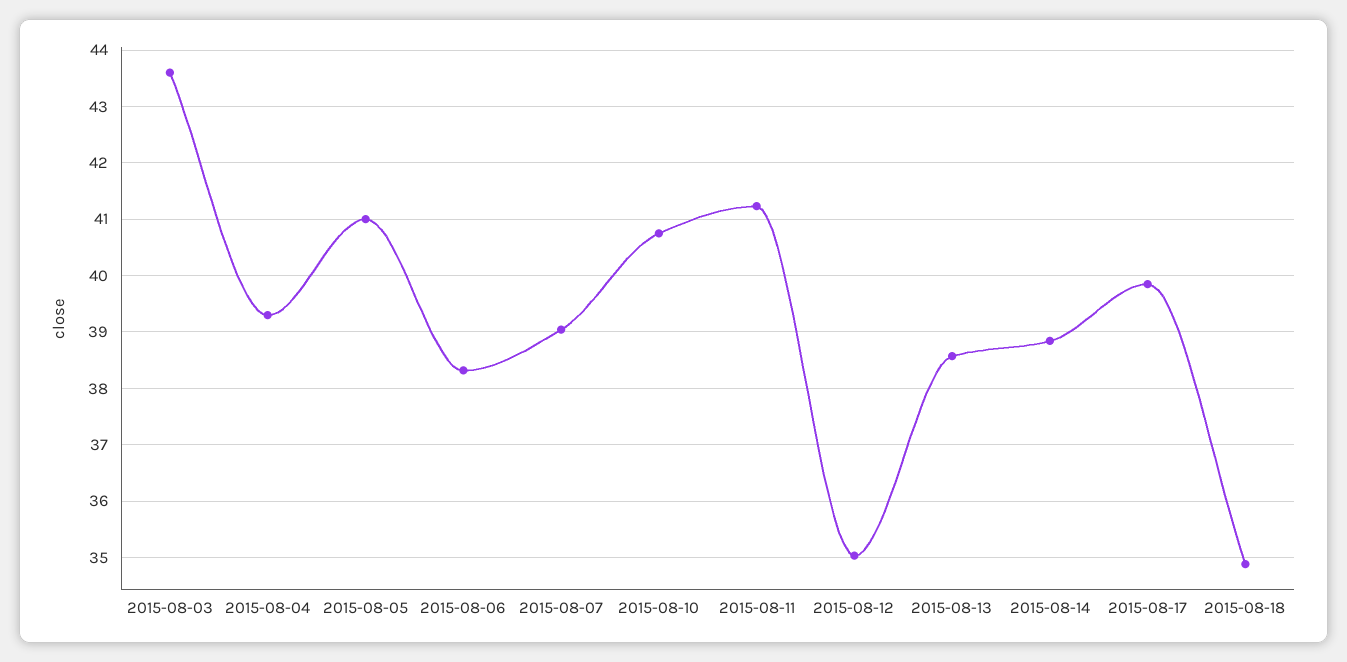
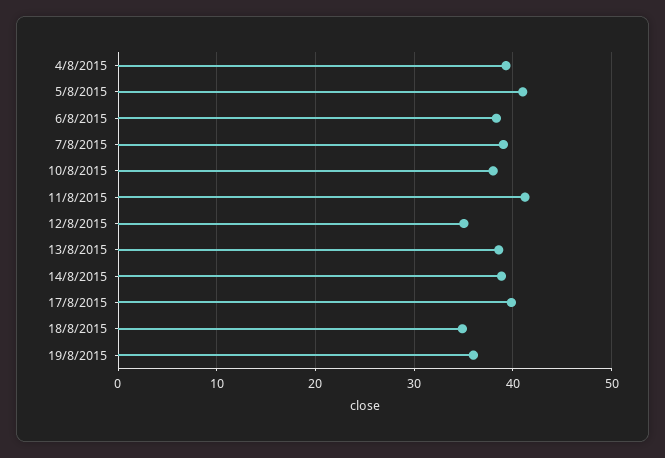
2015-08-03: 43.6 -> none
2015-08-10: 40.8 -> 38
19/8/2015: none -> 36

